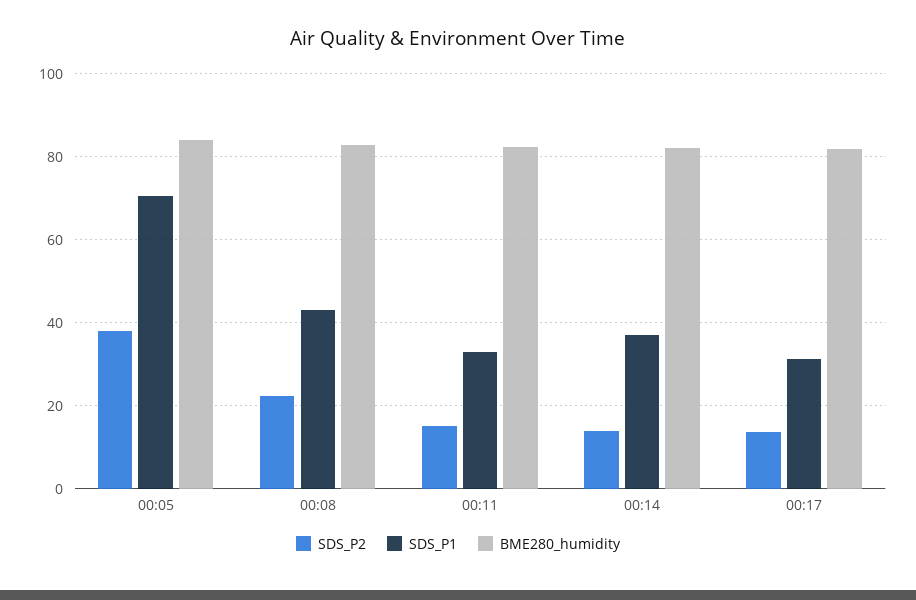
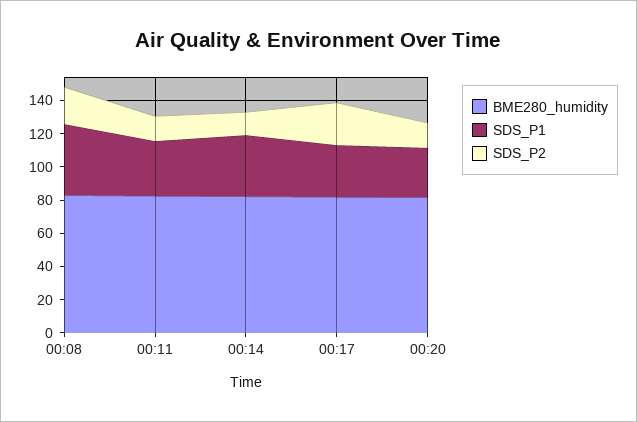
SDS_P2, 00:05: 38 -> none
SDS_P1, 00:05: 70 -> none
BME280_humidity, 00:05: 84 -> none
SDS_P2, 00:17: 14 -> 25
BME280_humidity, 00:20: none -> 80
SDS_P1, 00:20: none -> 30
SDS_P2, 00:20: none -> 15

